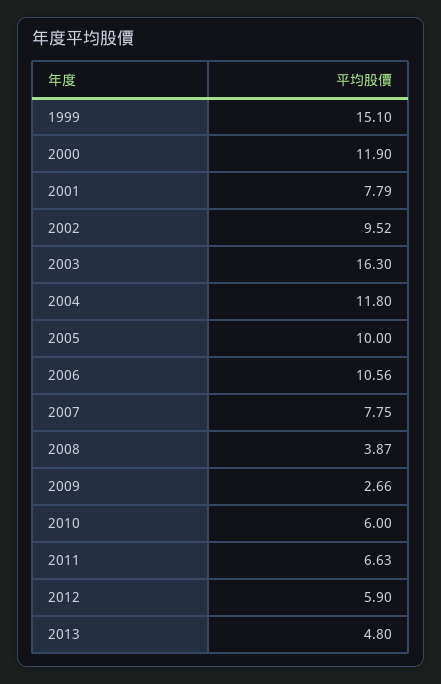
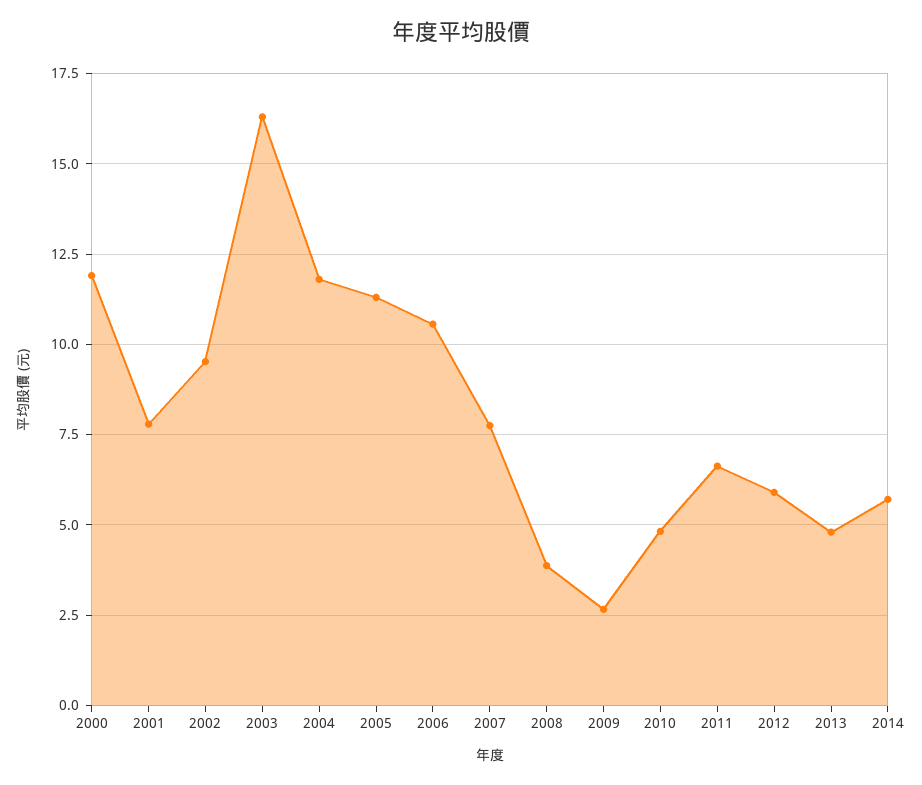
1999: 15.1 -> none
2005: 10 -> 11.25
2010: 6 -> 4.75
2014: none -> 5.75

